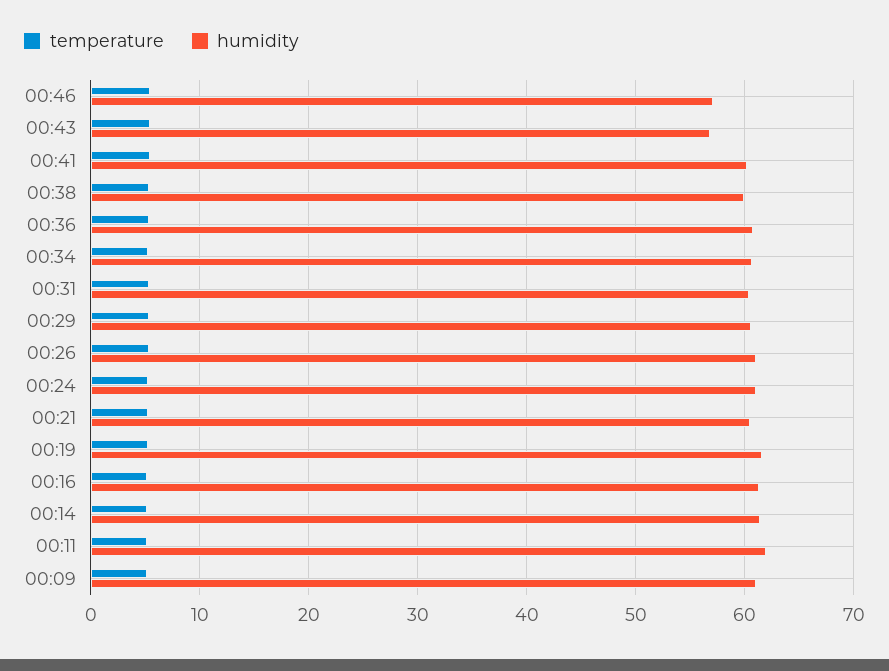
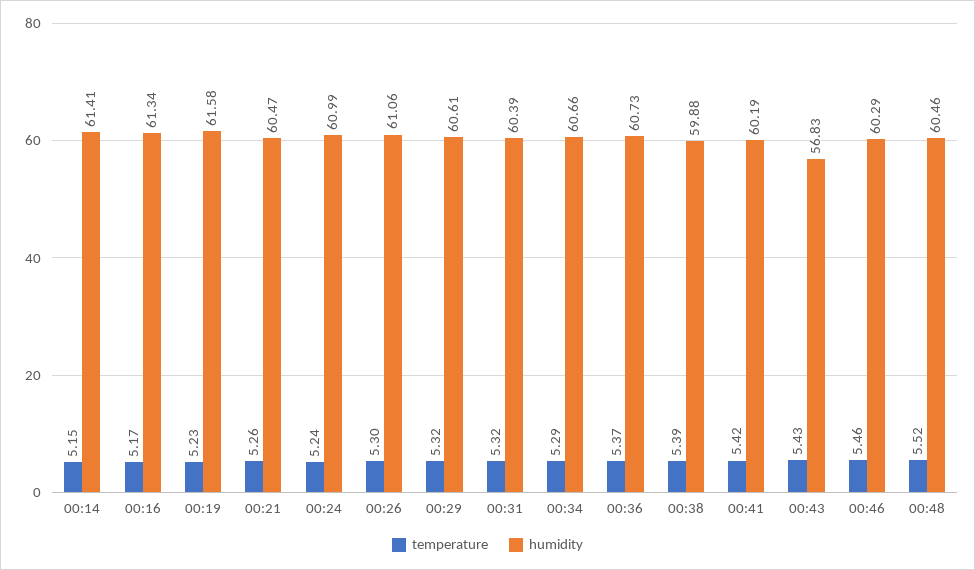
humidity, 00:46: 57 -> 60.29
temperature, 00:11: 5 -> none
humidity, 00:11: 62 -> none
temperature, 00:09: 5 -> none
humidity, 00:09: 61 -> none
temperature, 00:48: none -> 5.52
humidity, 00:48: none -> 60.46

